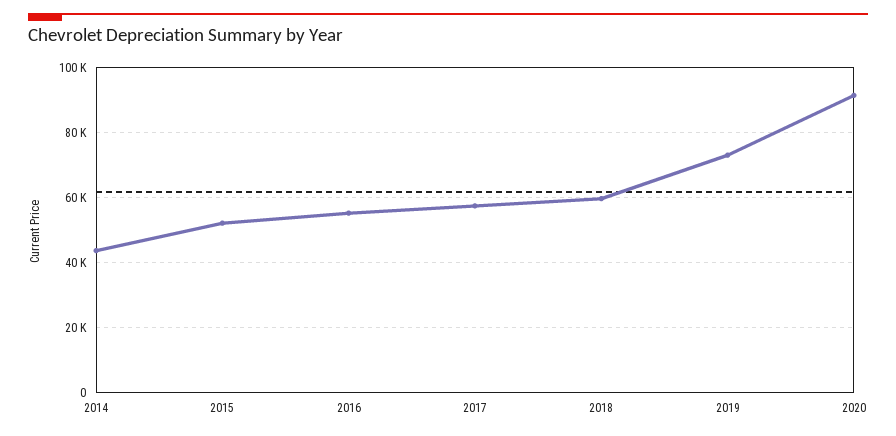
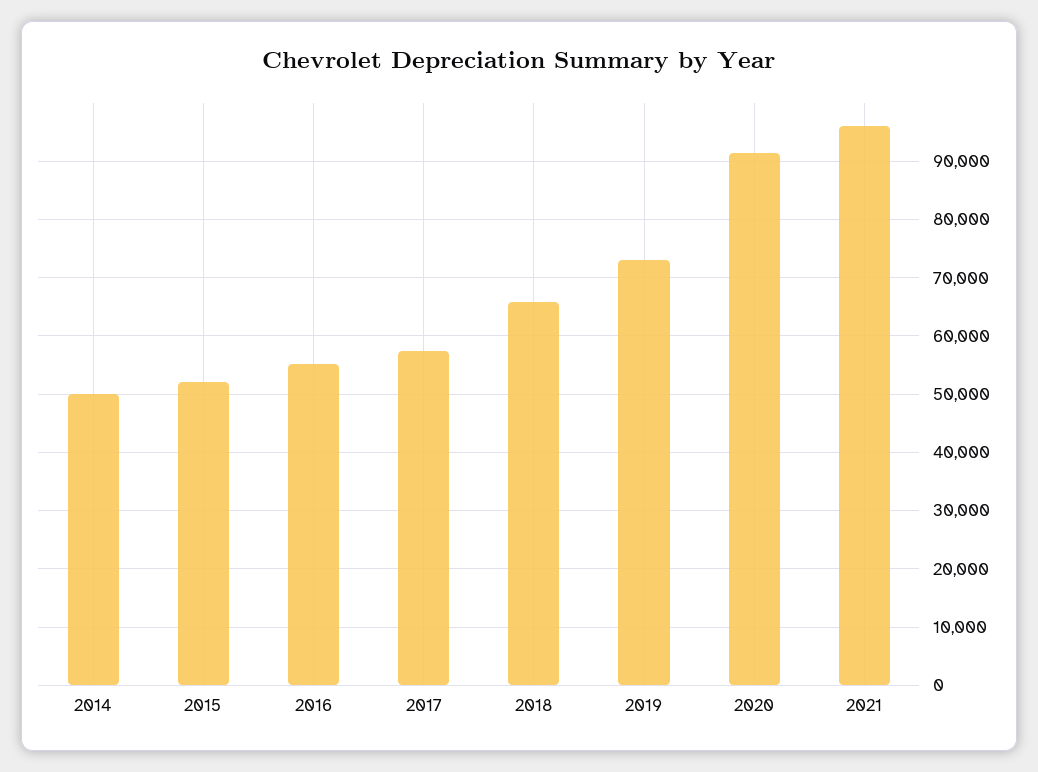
2014: 44000 -> 50000
2018: 60000 -> 66000
2021: none -> 96000

